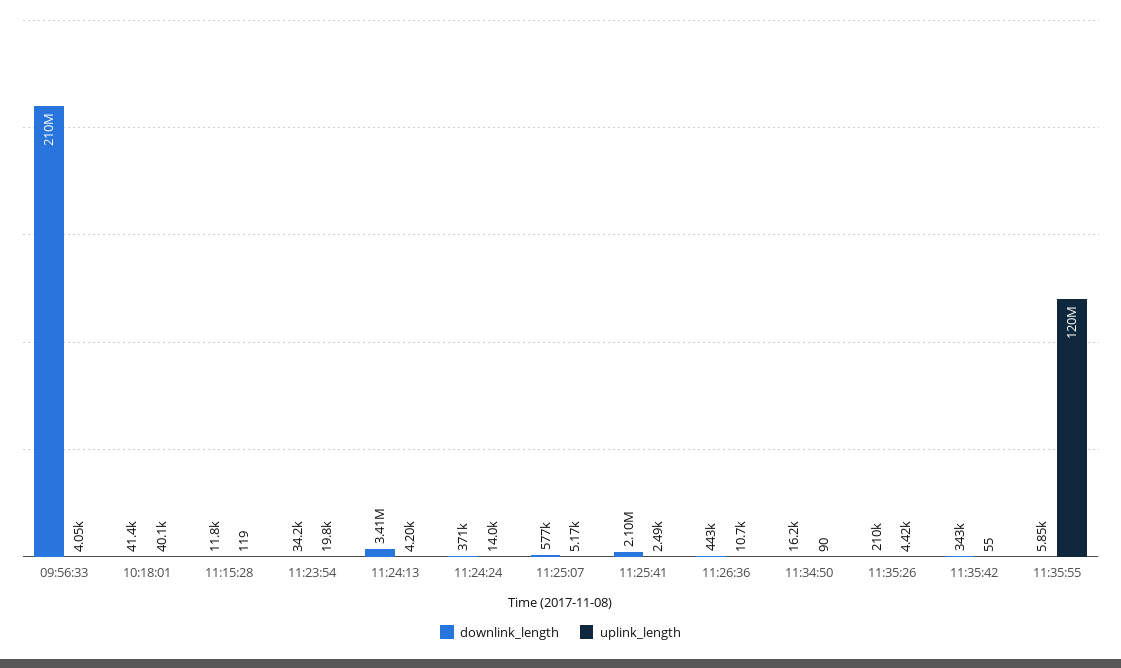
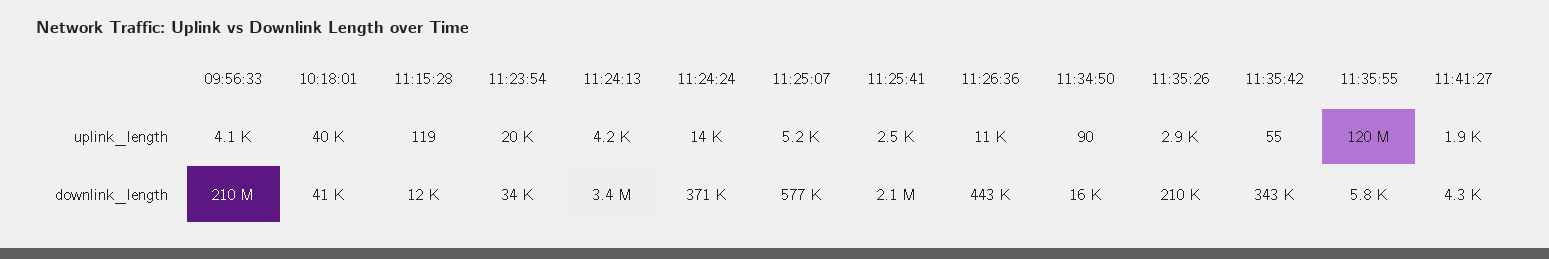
uplink_length, 11:35:26: 4420 -> 2900
uplink_length, 11:41:27: none -> 1900
downlink_length, 11:41:27: none -> 4300

